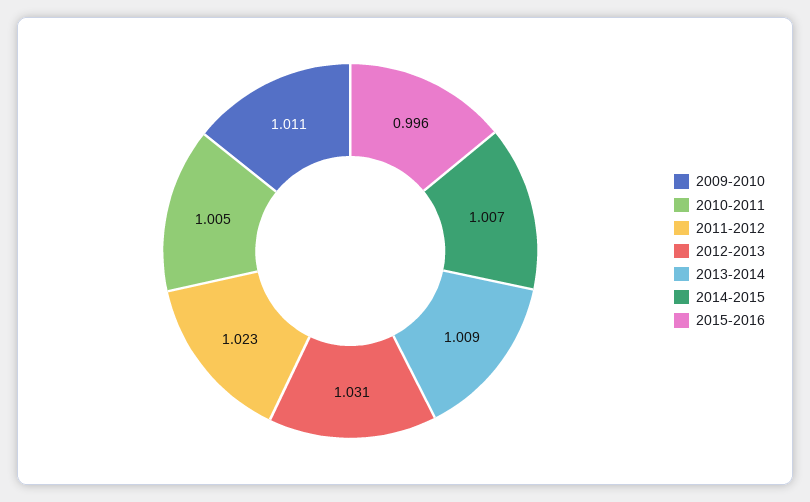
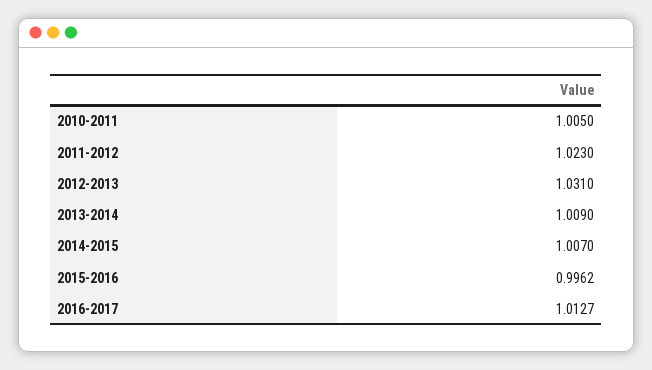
2009-2010: 1.011 -> none
2016-2017: none -> 1.0127

